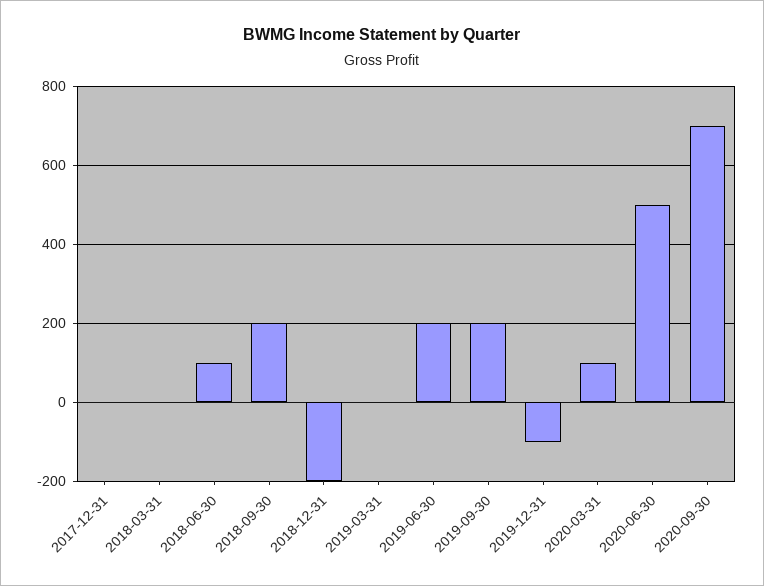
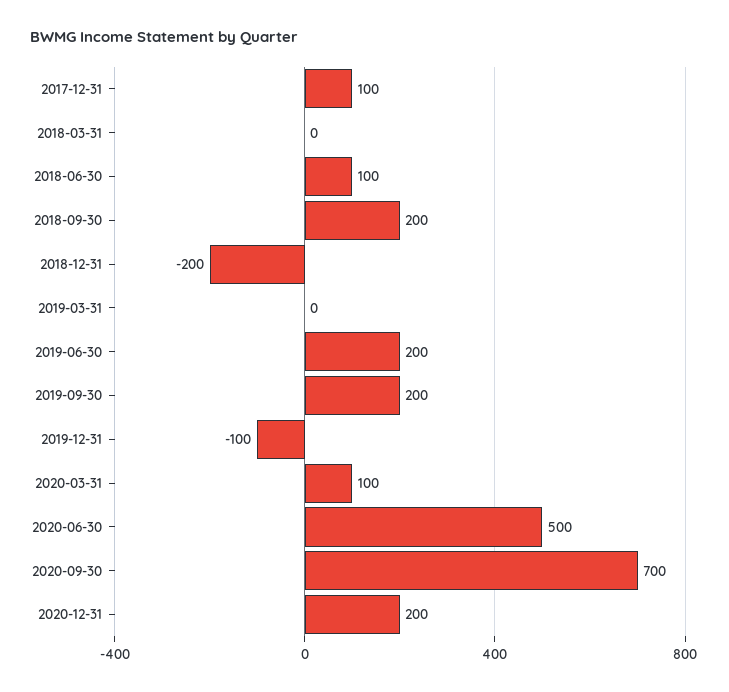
2017-12-31: 0 -> 100
2020-12-31: none -> 200

